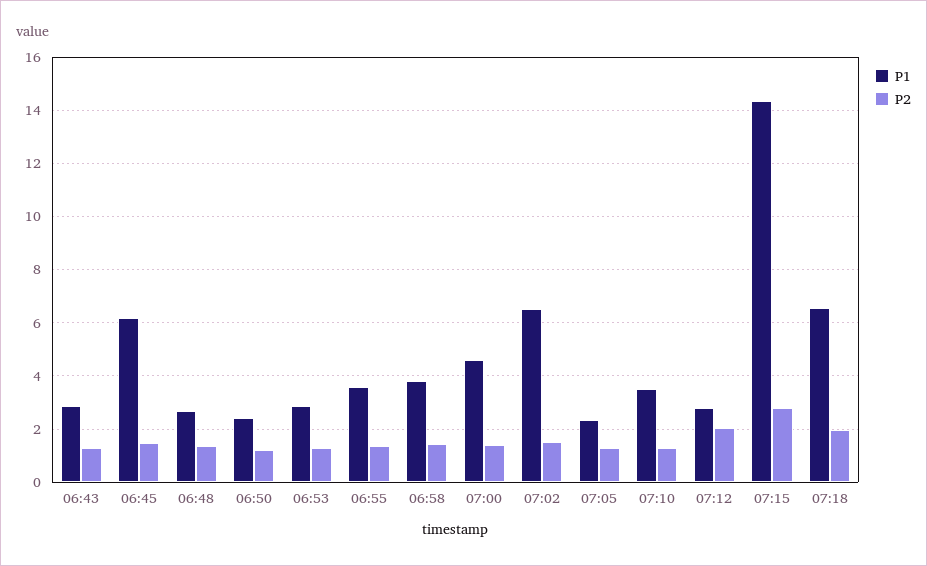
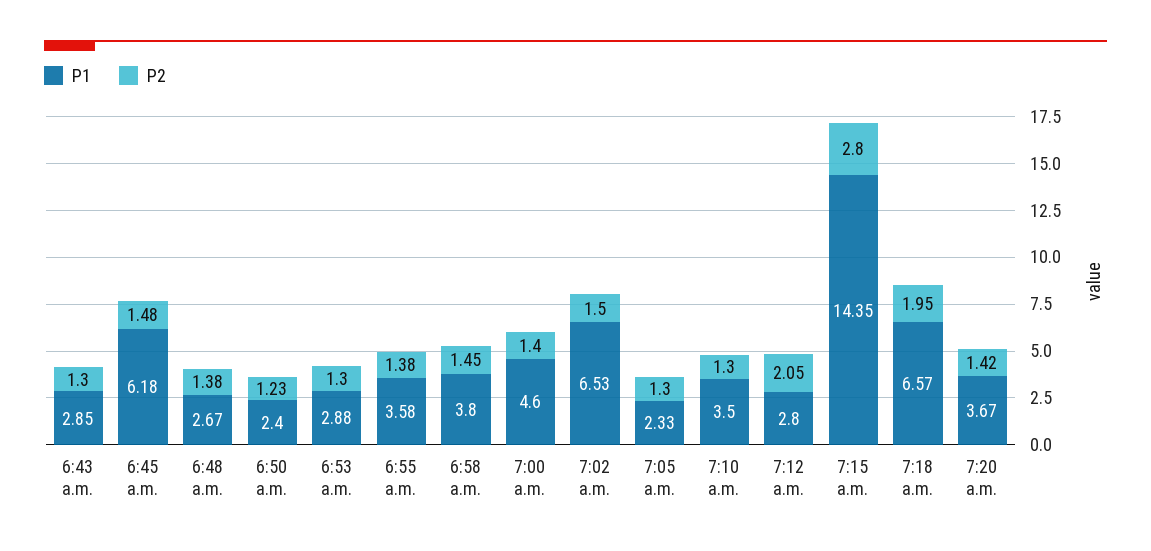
P1, 7:20 a.m.: none -> 3.67
P2, 7:20 a.m.: none -> 1.42

